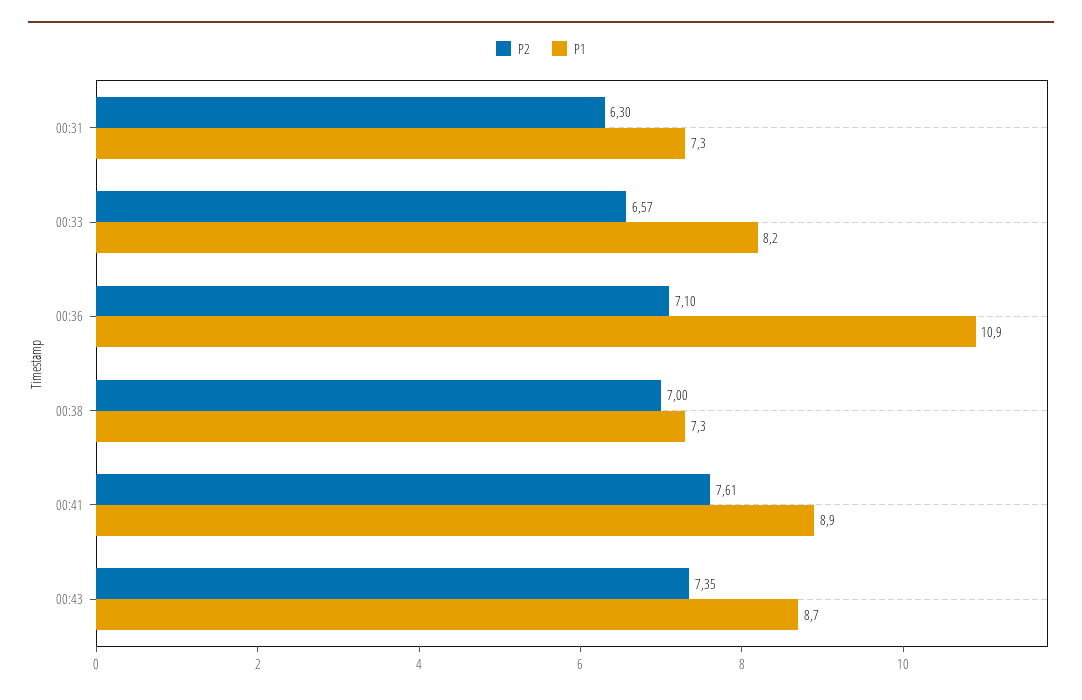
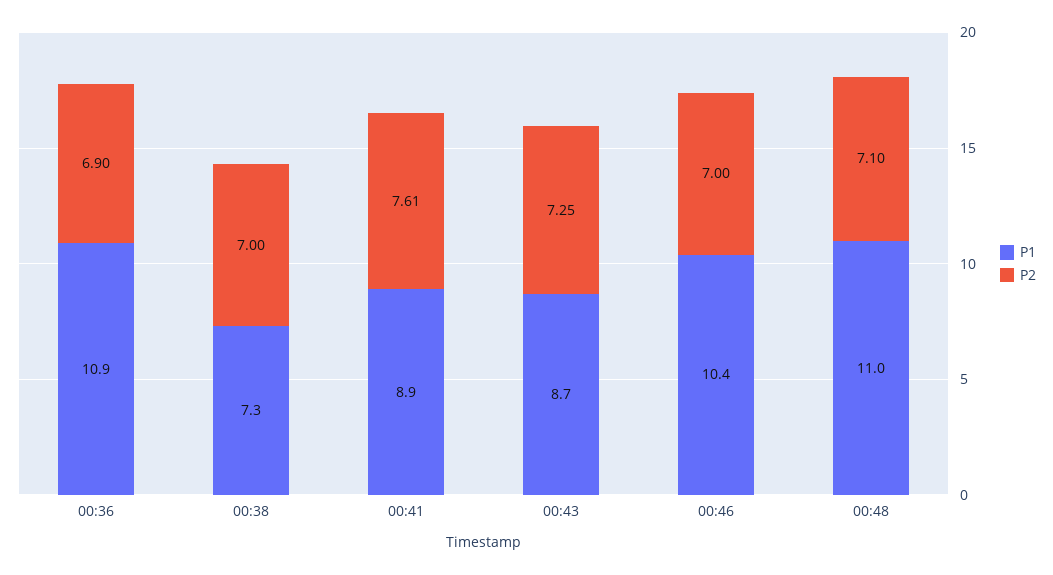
P2, 00:31: 6.3 -> none
P1, 00:31: 7.3 -> none
P2, 00:33: 6.57 -> none
P1, 00:33: 8.2 -> none
P2, 00:36: 7.1 -> 6.9
P2, 00:43: 7.35 -> 7.25
P1, 00:46: none -> 10.4
P2, 00:46: none -> 7
P1, 00:48: none -> 11
P2, 00:48: none -> 7.1

